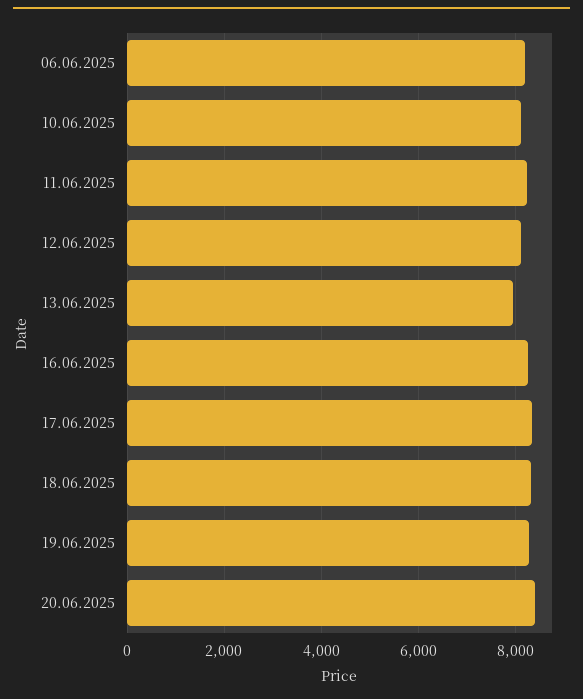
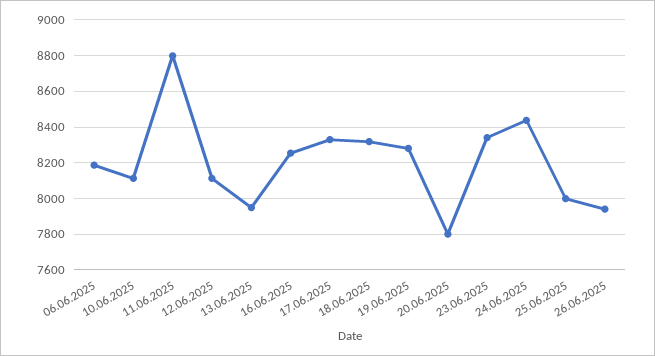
11.06.2025: 8200 -> 8800
20.06.2025: 8400 -> 7800
23.06.2025: none -> 8350
24.06.2025: none -> 8450
25.06.2025: none -> 8000
26.06.2025: none -> 7950

